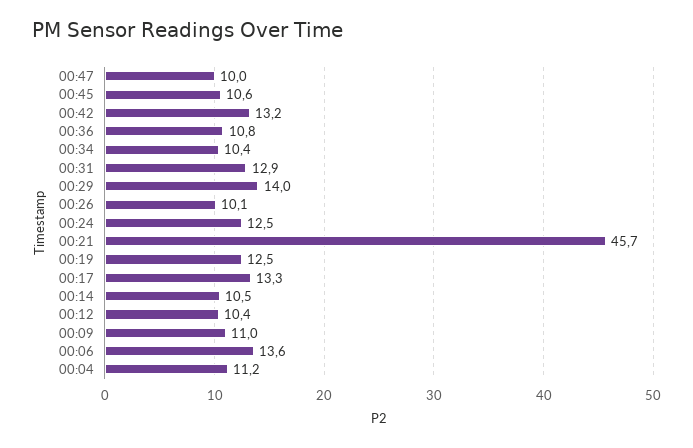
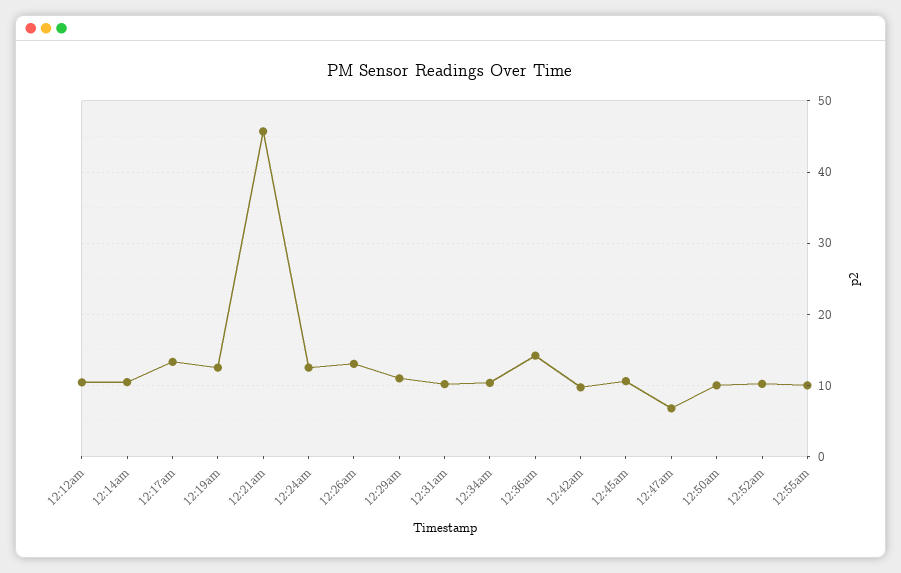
00:47: 10 -> 7
00:42: 13.2 -> 10
00:36: 10.8 -> 14
00:31: 12.9 -> 10
00:29: 14 -> 11
00:26: 10.1 -> 13
00:09: 11 -> none
00:06: 13.6 -> none
00:04: 11.2 -> none
12:50am: none -> 10
12:52am: none -> 10
12:55am: none -> 10

